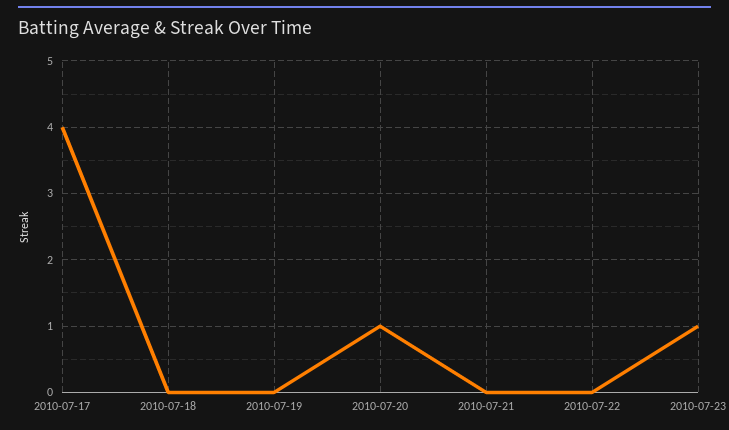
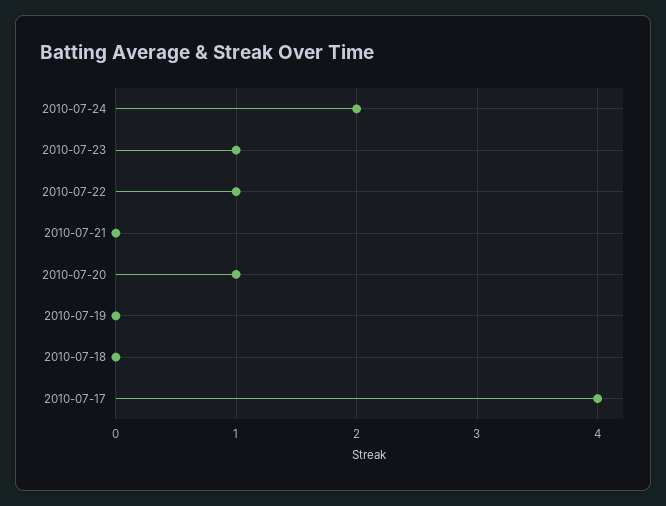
2010-07-22: 0 -> 1
2010-07-24: none -> 2

